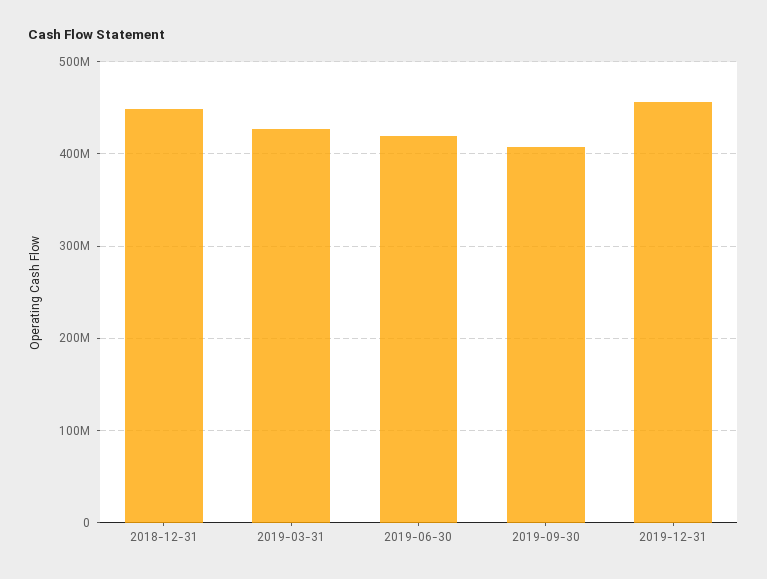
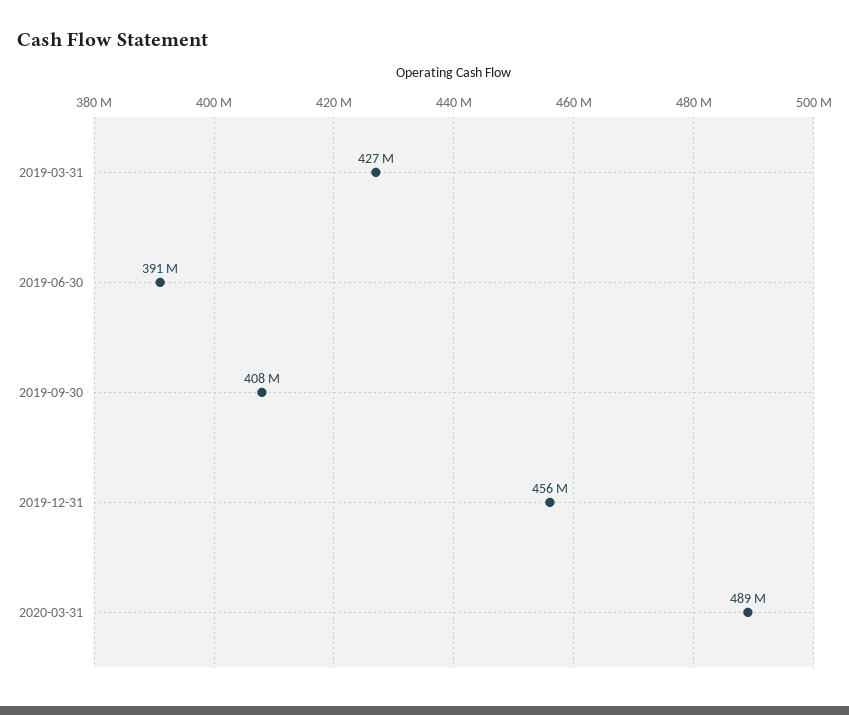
2018-12-31: 450000000 -> none
2019-06-30: 420000000 -> 391000000
2020-03-31: none -> 489000000

